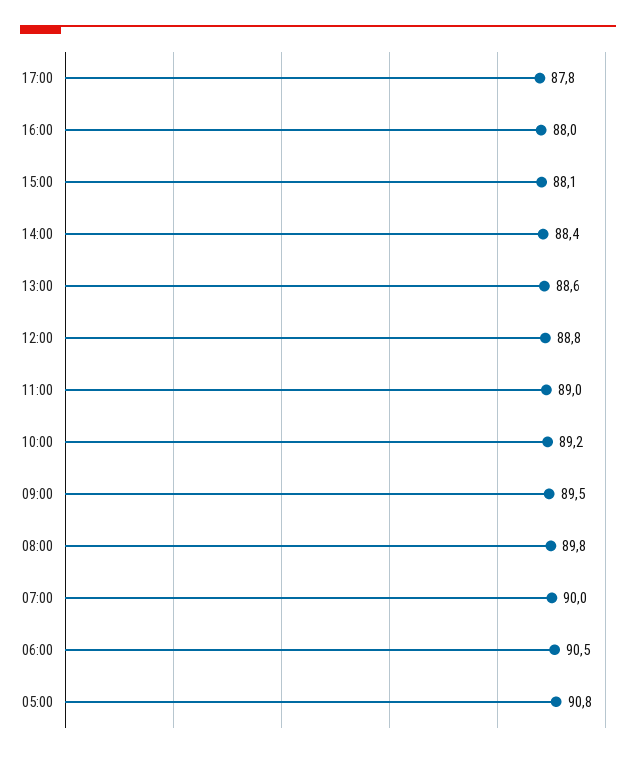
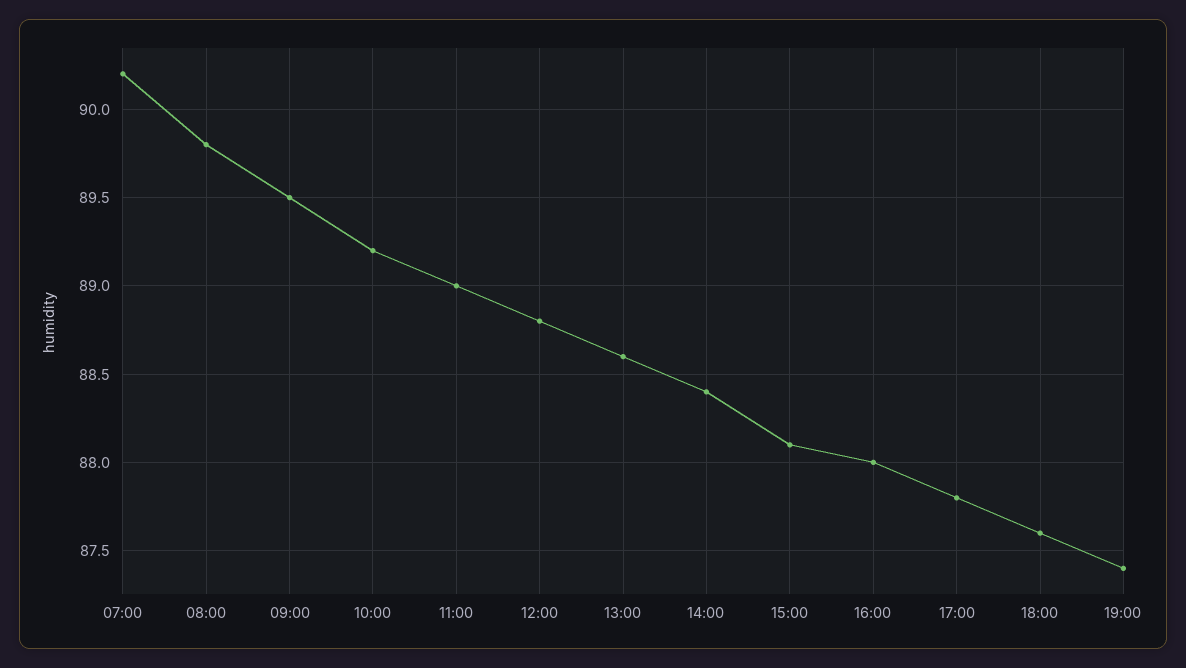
07:00: 90 -> 90.2
06:00: 90.5 -> none
05:00: 90.8 -> none
18:00: none -> 87.6
19:00: none -> 87.4

